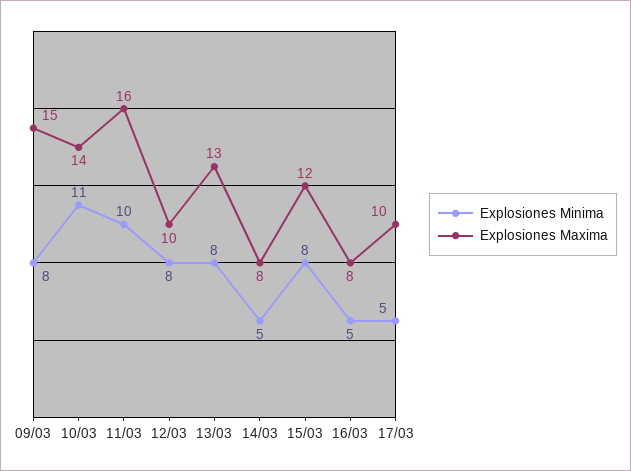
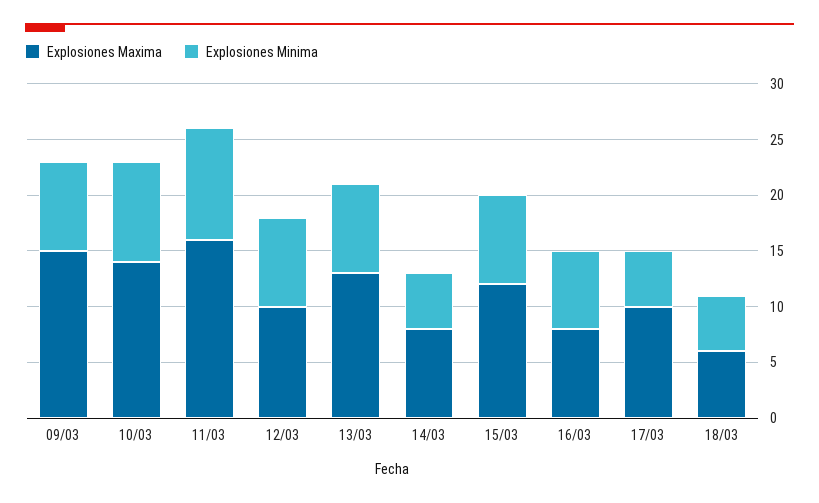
Explosiones Minima, 10/03: 11 -> 9
Explosiones Minima, 16/03: 5 -> 7
Explosiones Maxima, 18/03: none -> 6
Explosiones Minima, 18/03: none -> 5

